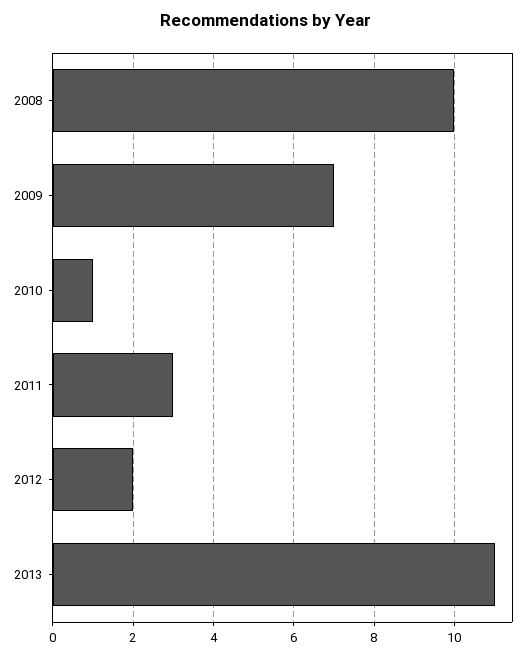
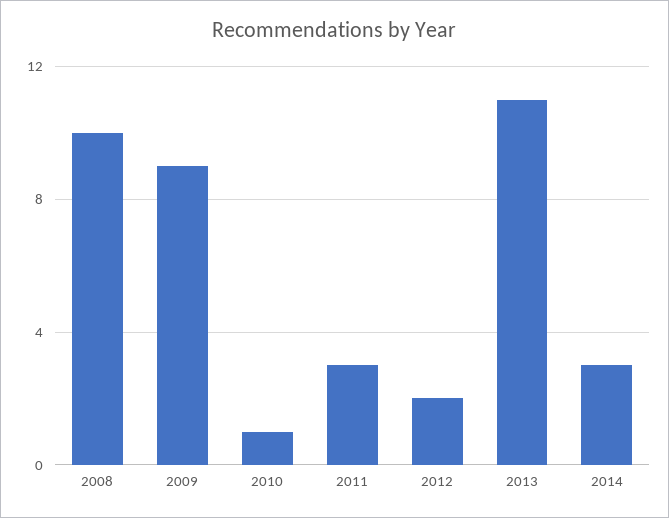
2009: 7 -> 9
2014: none -> 3

